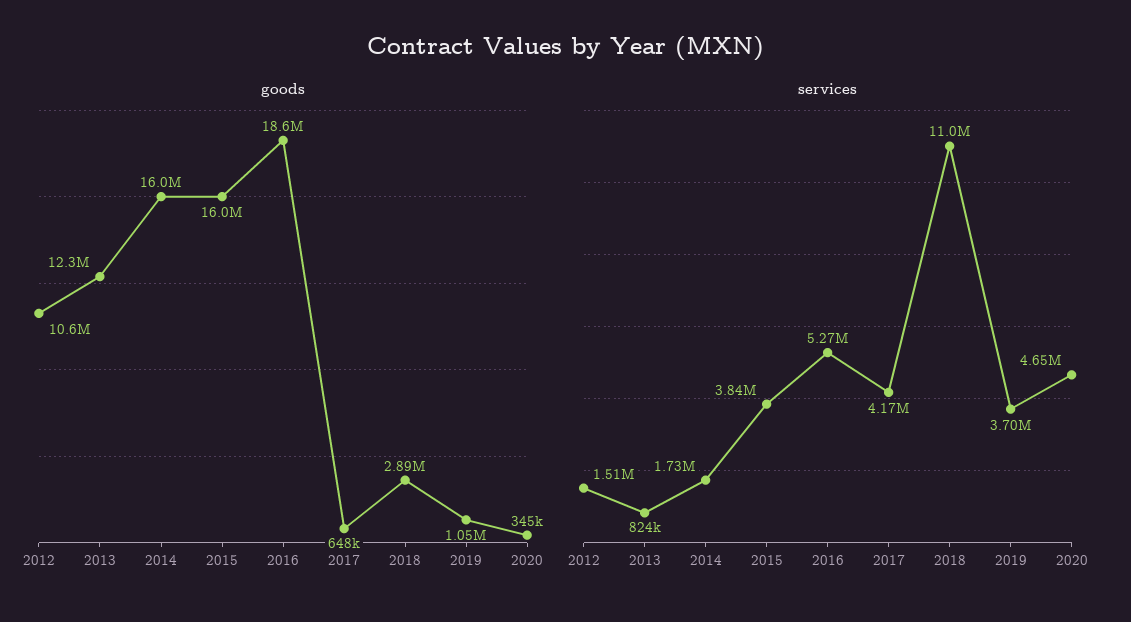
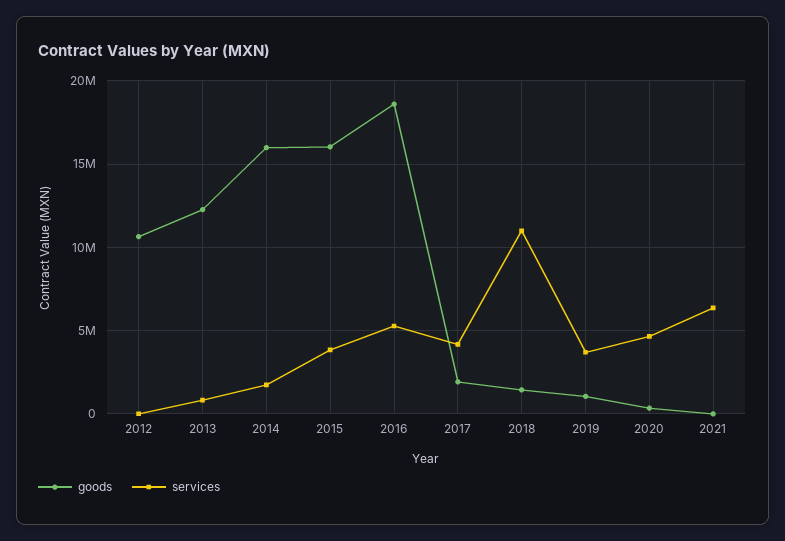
goods, 2017: 648000 -> 2000000
goods, 2018: 2890000 -> 1500000
services, 2012: 1510000 -> 0
goods, 2021: none -> 0
services, 2021: none -> 6500000

